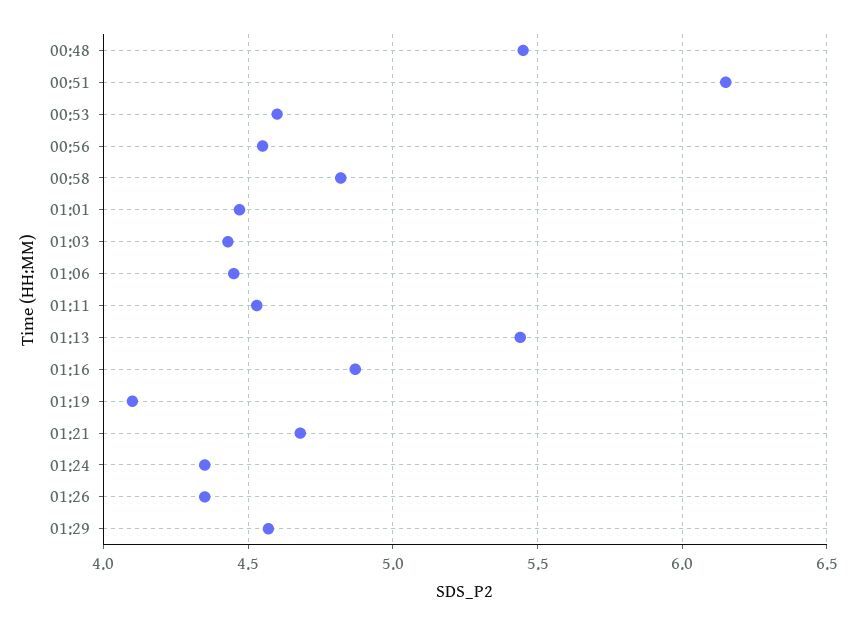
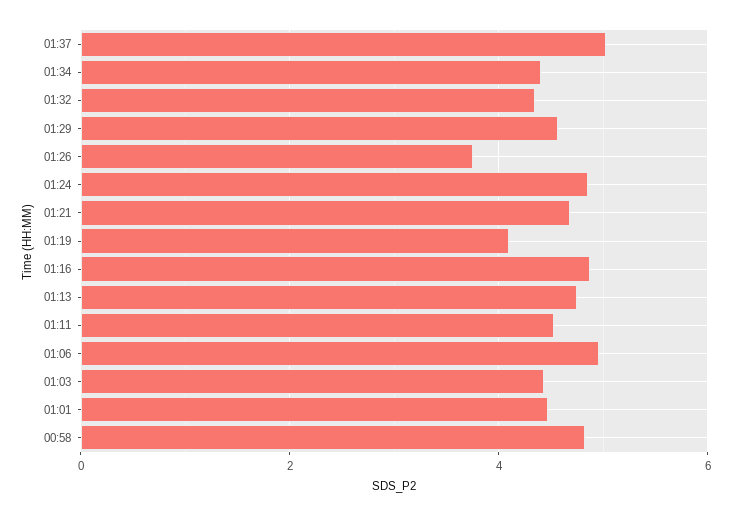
00:48: 5.45 -> none
00:51: 6.15 -> none
00:53: 4.6 -> none
00:56: 4.55 -> none
01:06: 4.45 -> 5
01:13: 5.45 -> 4.8
01:24: 4.35 -> 4.8
01:26: 4.35 -> 3.8
01:37: none -> 5
01:34: none -> 4.4
01:32: none -> 4.4

